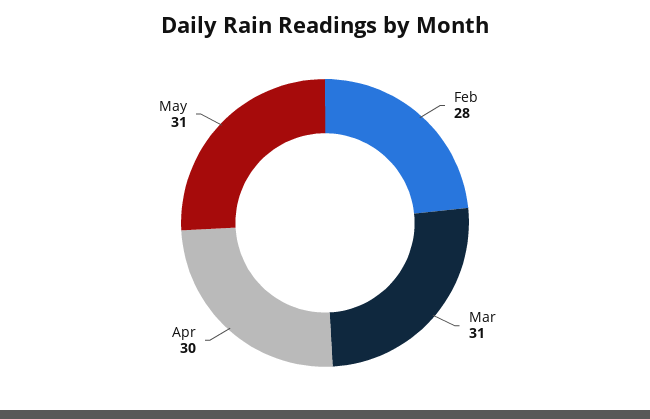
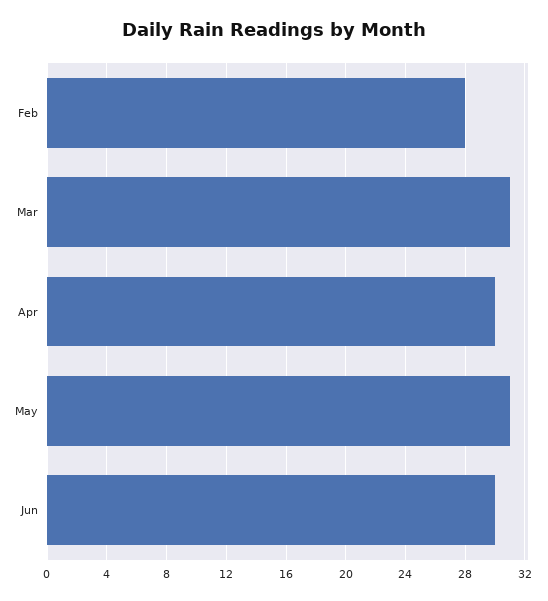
Jun: none -> 30

